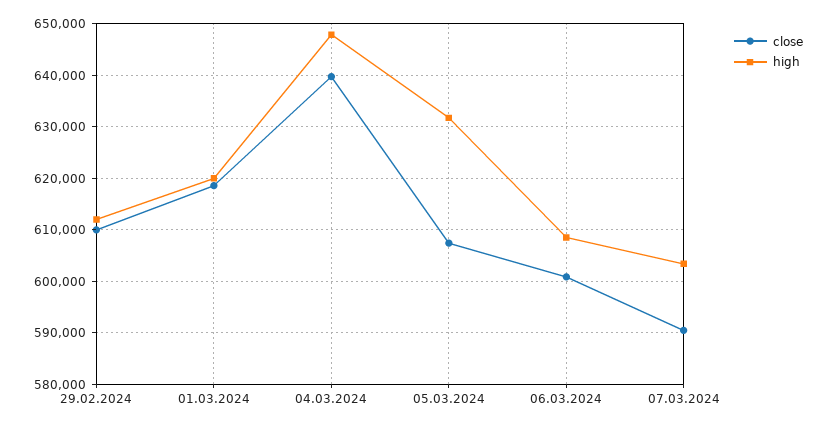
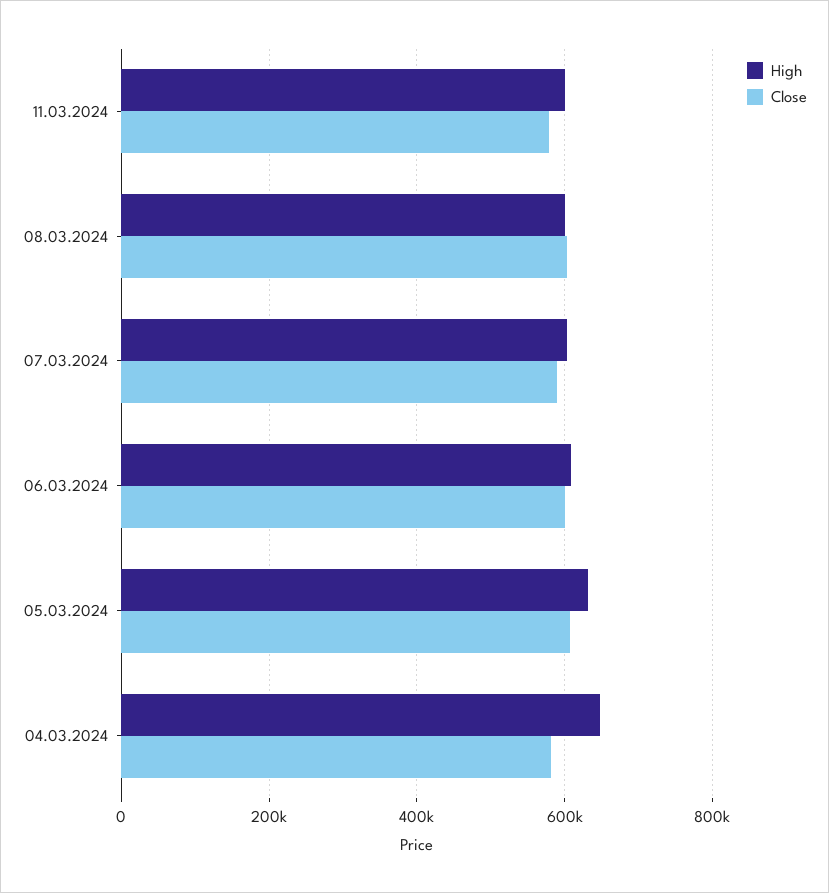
close, 29.02.2024: 610000 -> none
high, 29.02.2024: 612000 -> none
close, 01.03.2024: 618000 -> none
high, 01.03.2024: 620000 -> none
close, 04.03.2024: 640000 -> 580000
high, 11.03.2024: none -> 600000
close, 11.03.2024: none -> 580000
high, 08.03.2024: none -> 600000
close, 08.03.2024: none -> 600000

